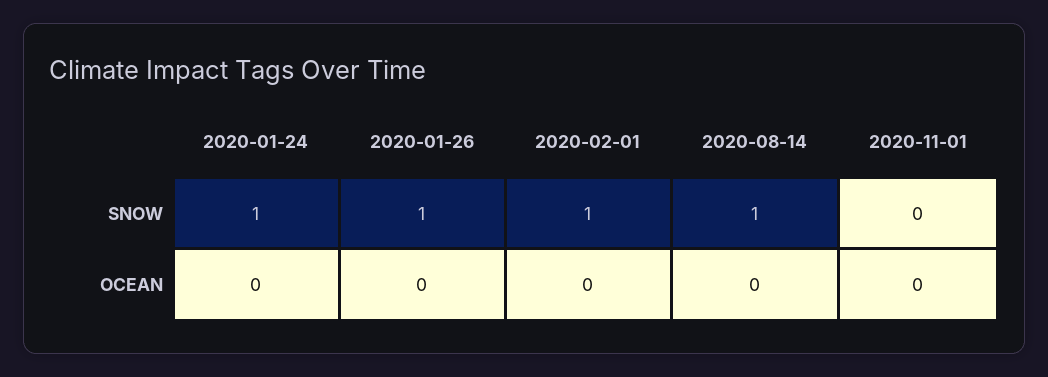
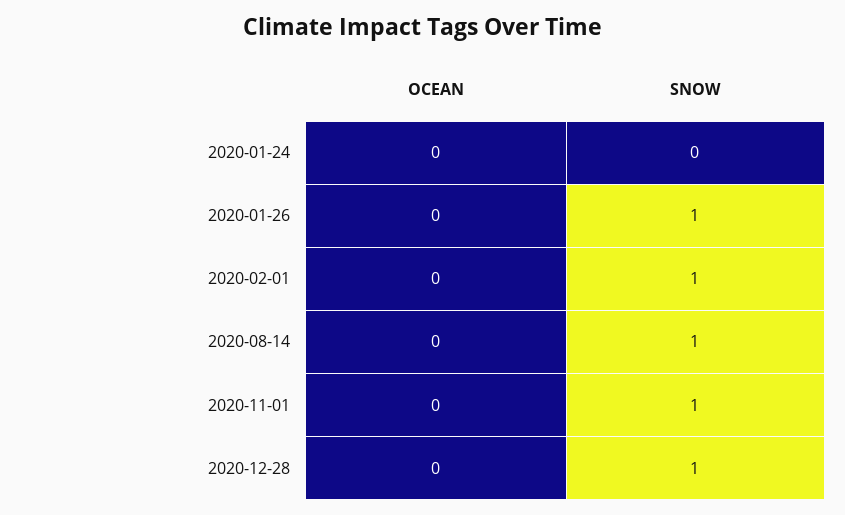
2020-01-24, SNOW: 1 -> 0
2020-11-01, SNOW: 0 -> 1
2020-12-28, OCEAN: none -> 0
2020-12-28, SNOW: none -> 1

